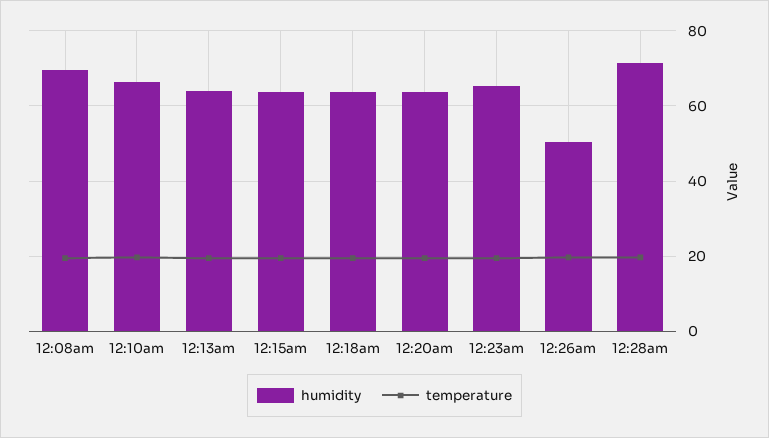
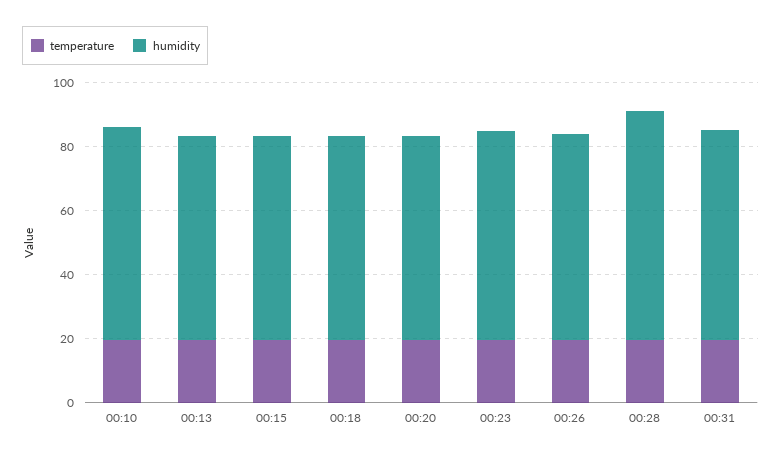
humidity, 12:08am: 70 -> none
temperature, 12:08am: 20 -> none
humidity, 12:26am: 50 -> 65
temperature, 00:31: none -> 20
humidity, 00:31: none -> 65

